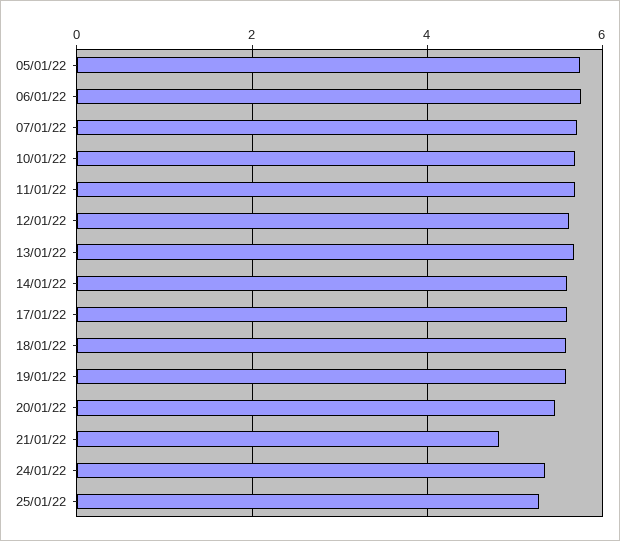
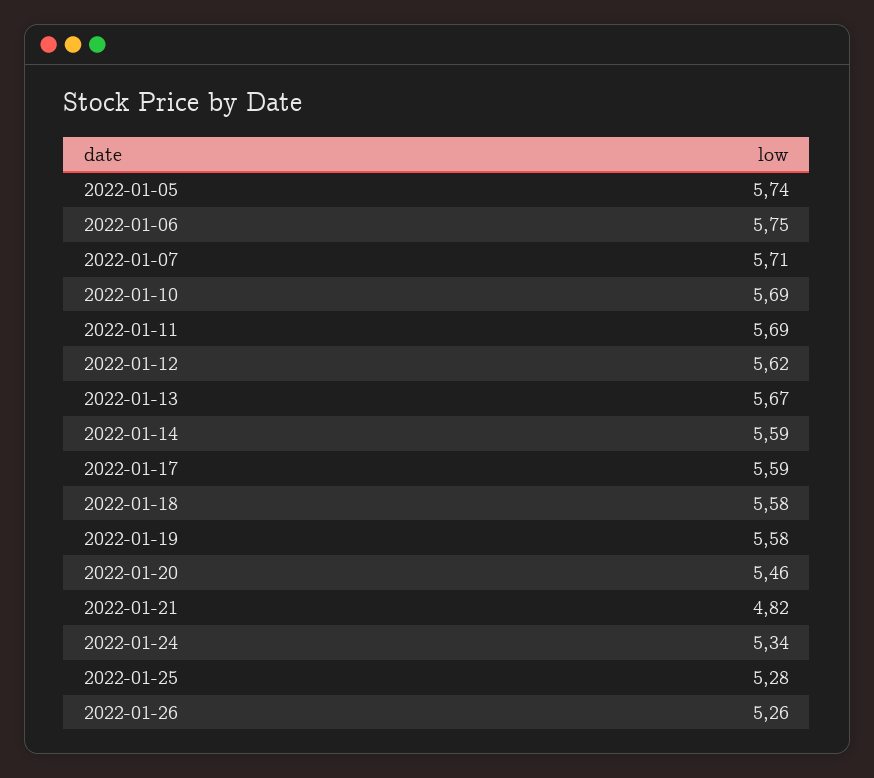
2022-01-26: none -> 5.26

